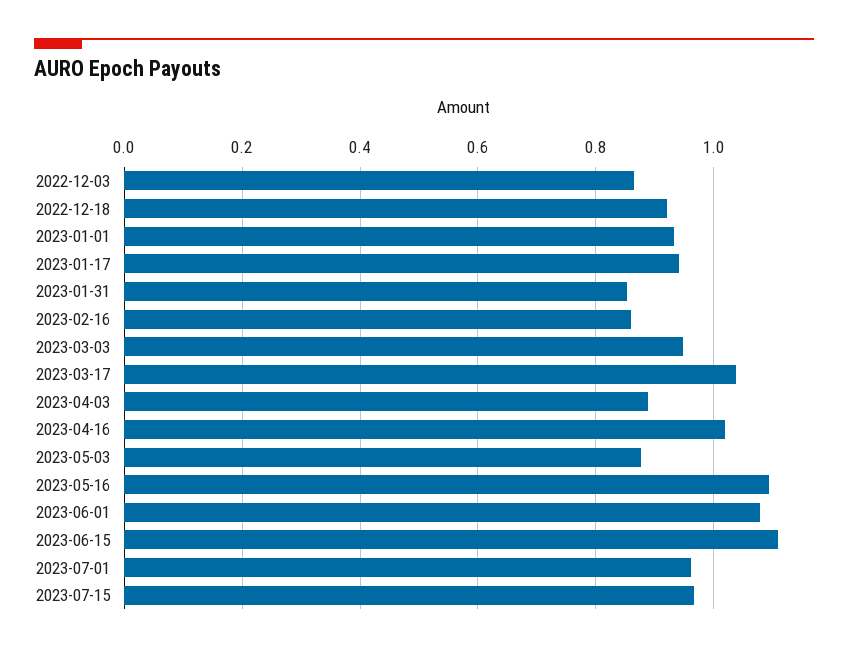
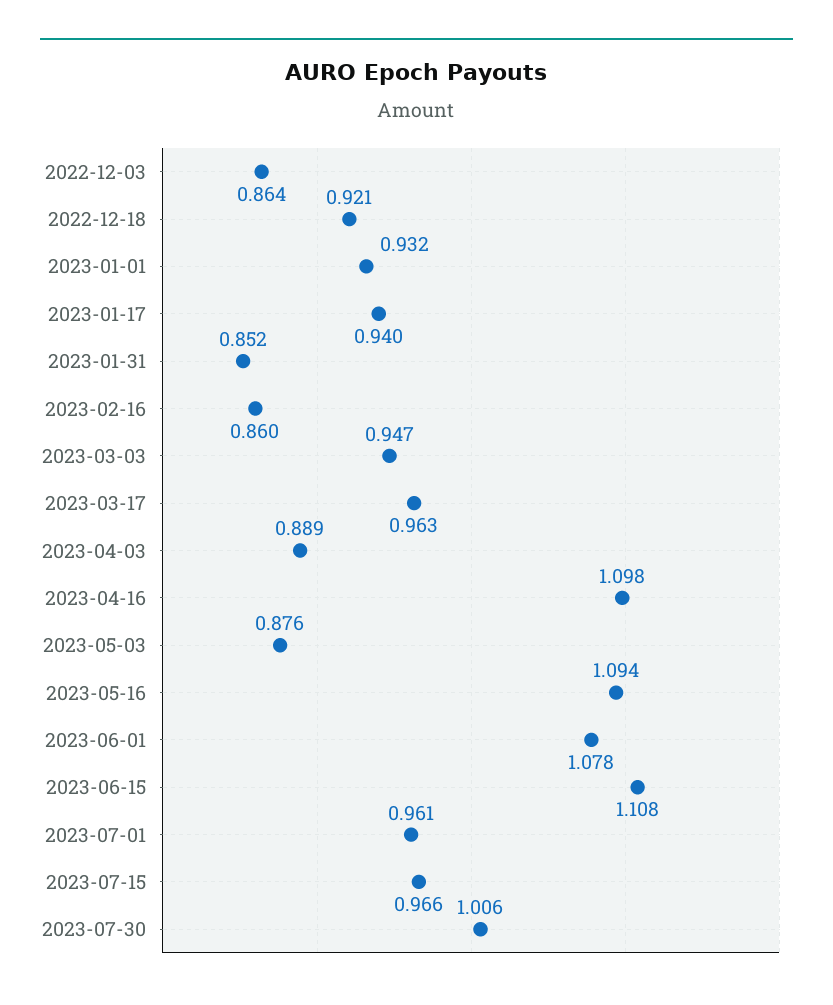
2023-03-17: 1.04 -> 0.963
2023-04-16: 1.02 -> 1.098
2023-07-30: none -> 1.006

